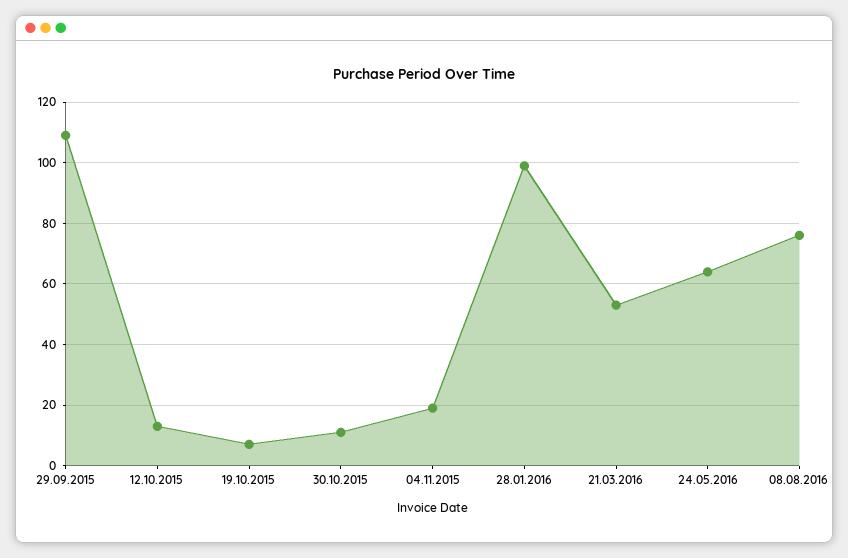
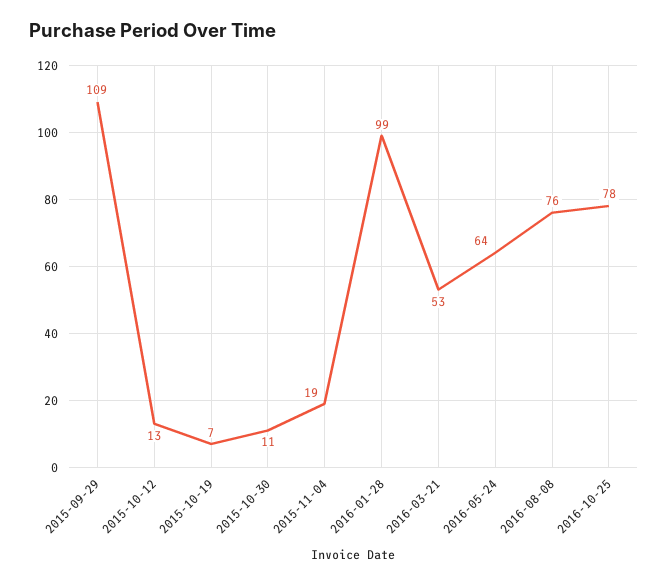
2016-10-25: none -> 78

